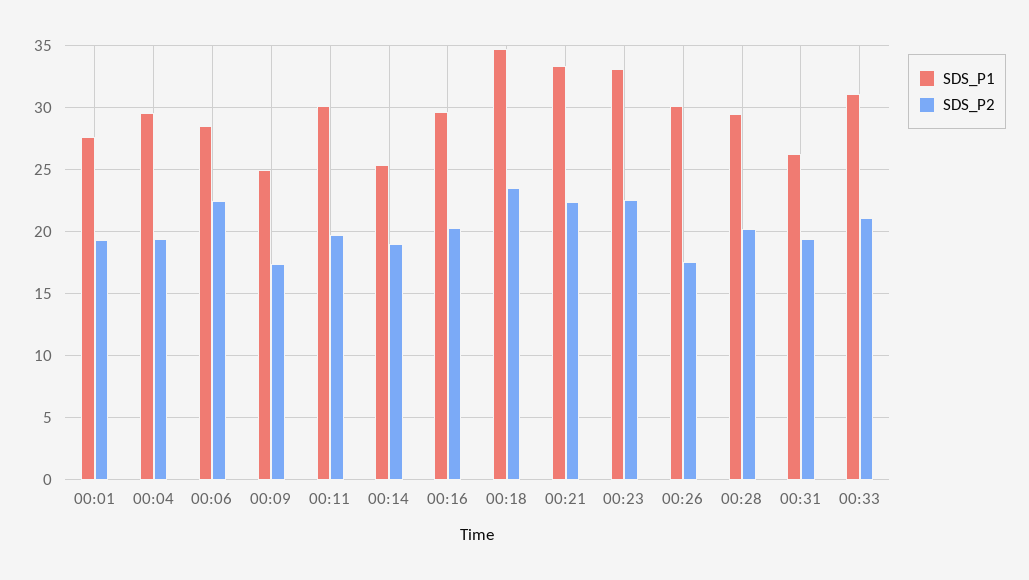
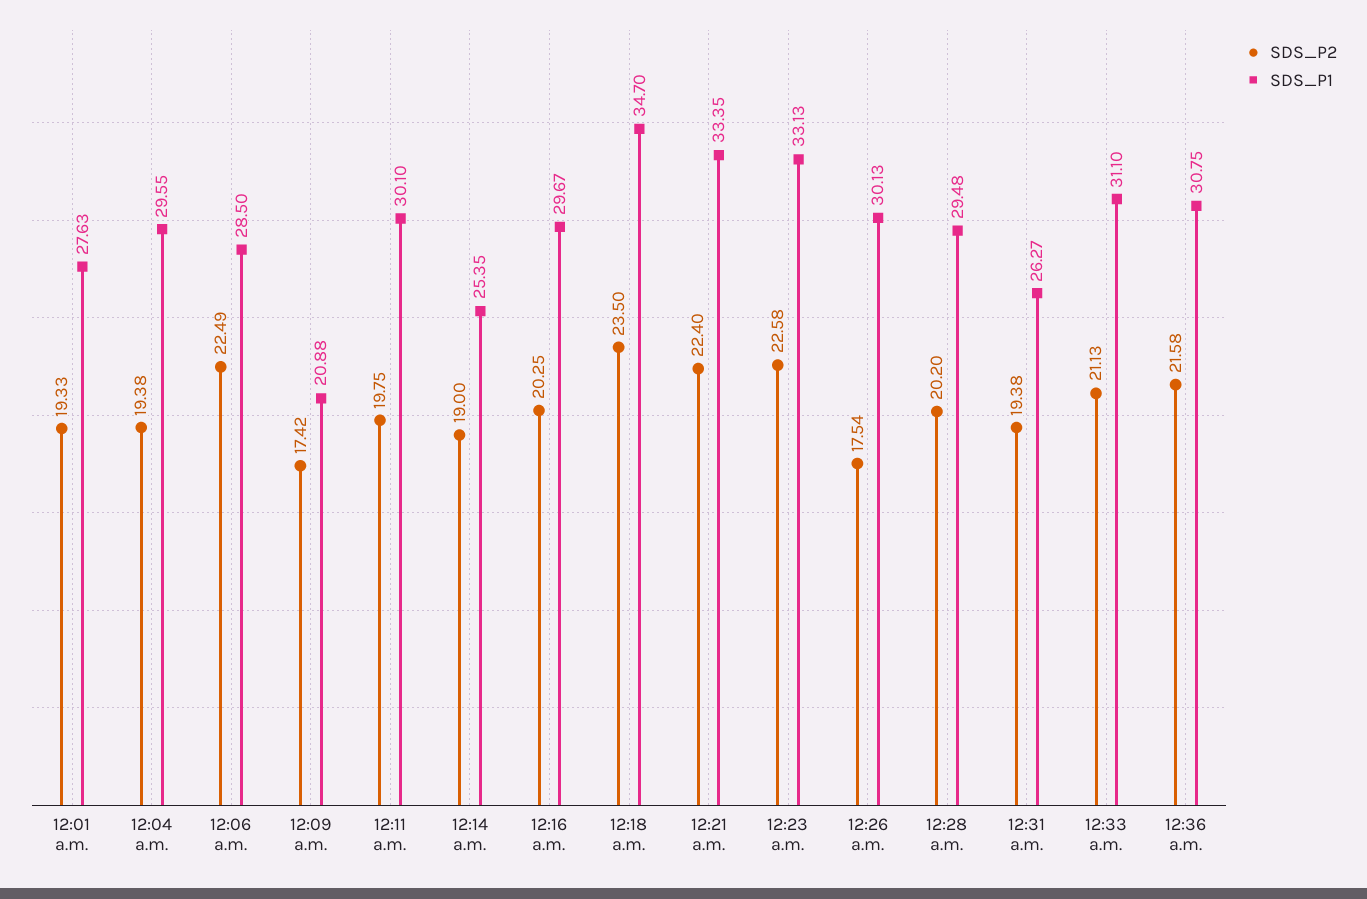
SDS_P1, 00:09: 25 -> 20.88
SDS_P2, 12:36 a.m.: none -> 21.58
SDS_P1, 12:36 a.m.: none -> 30.75

